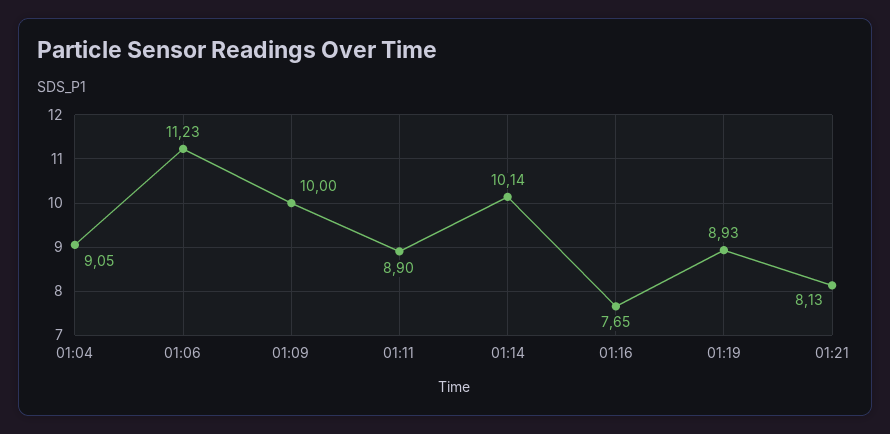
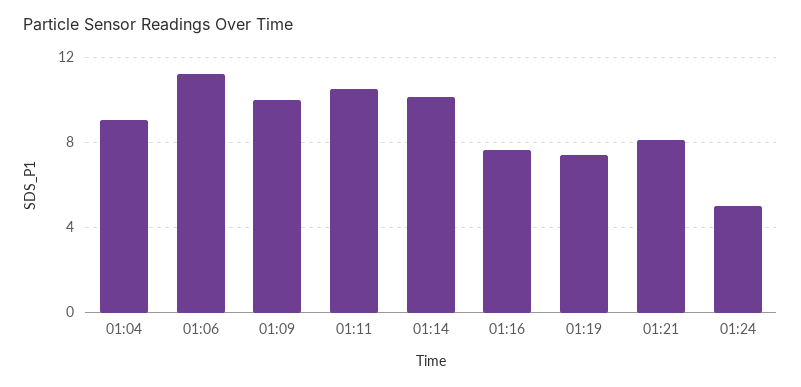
01:11: 8.9 -> 10.5
01:19: 8.93 -> 7.5
01:24: none -> 5

